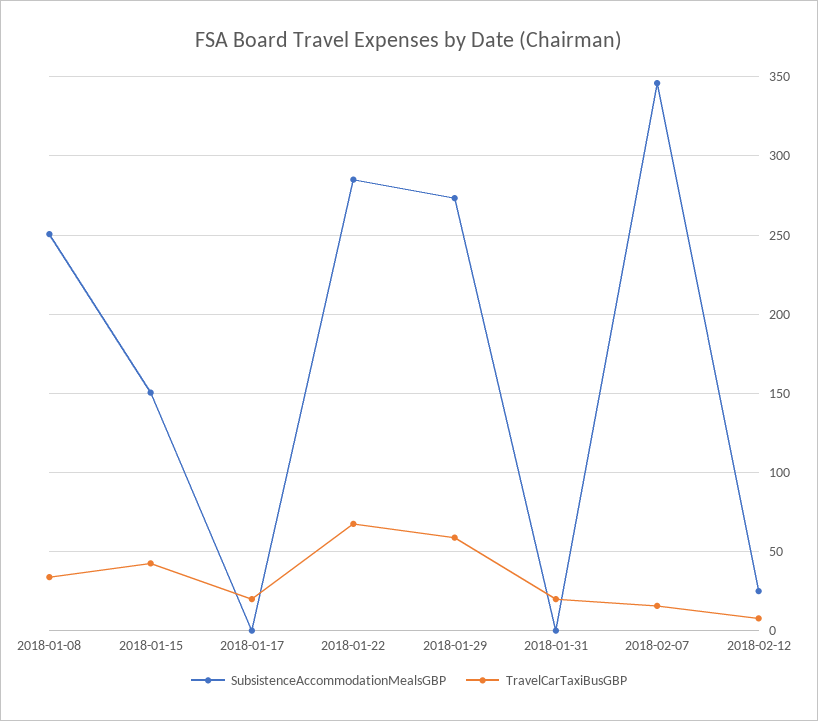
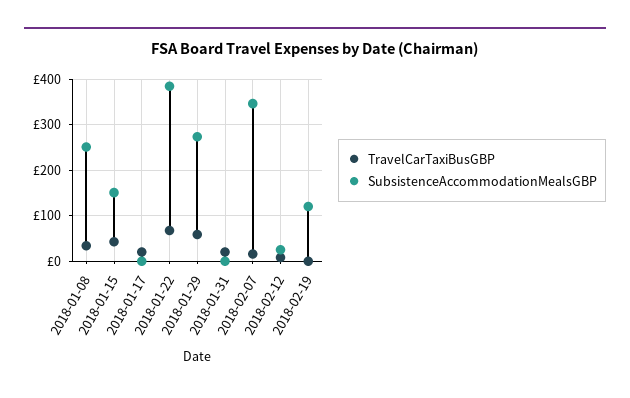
SubsistenceAccommodationMealsGBP, 2018-01-22: 285 -> 380
TravelCarTaxiBusGBP, 2018-02-19: none -> 0
SubsistenceAccommodationMealsGBP, 2018-02-19: none -> 120

